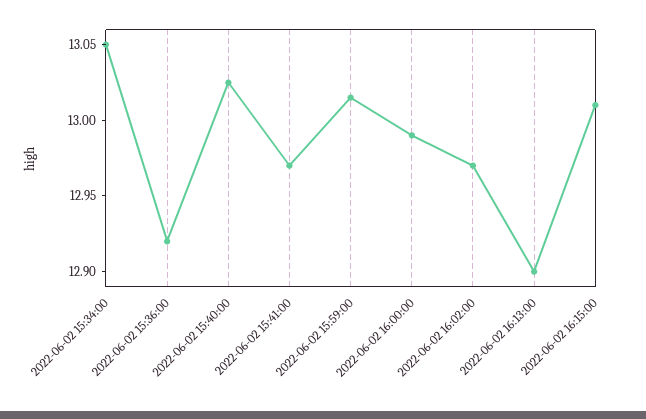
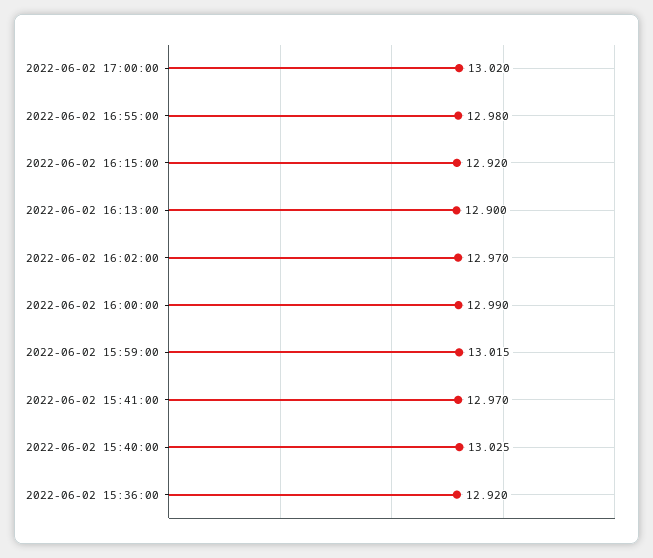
2022-06-02 15:34:00: 13.05 -> none
2022-06-02 16:15:00: 13.01 -> 12.92
2022-06-02 17:00:00: none -> 13.02
2022-06-02 16:55:00: none -> 12.98

